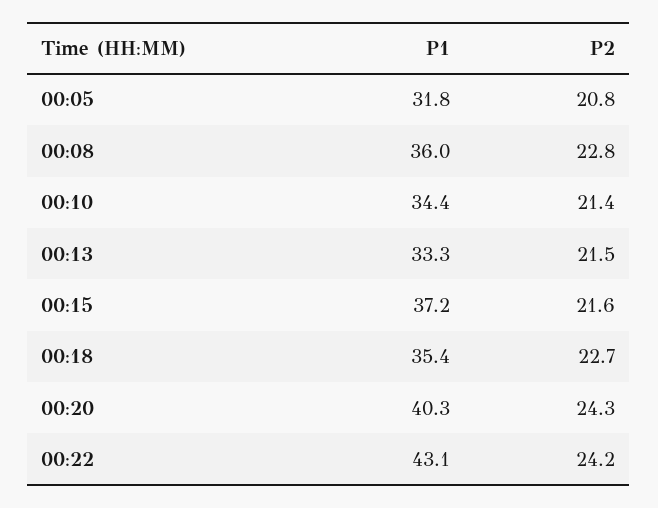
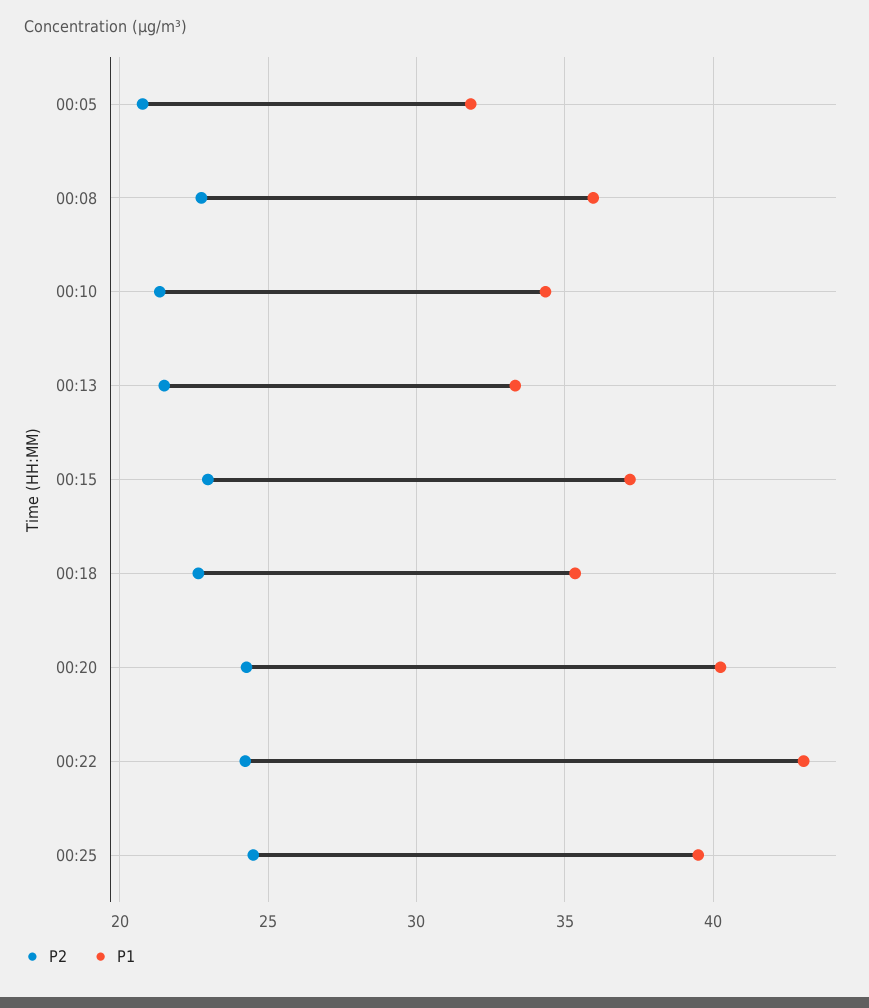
P2, 00:15: 21.6 -> 23
P2, 00:25: none -> 24.5
P1, 00:25: none -> 39.5

